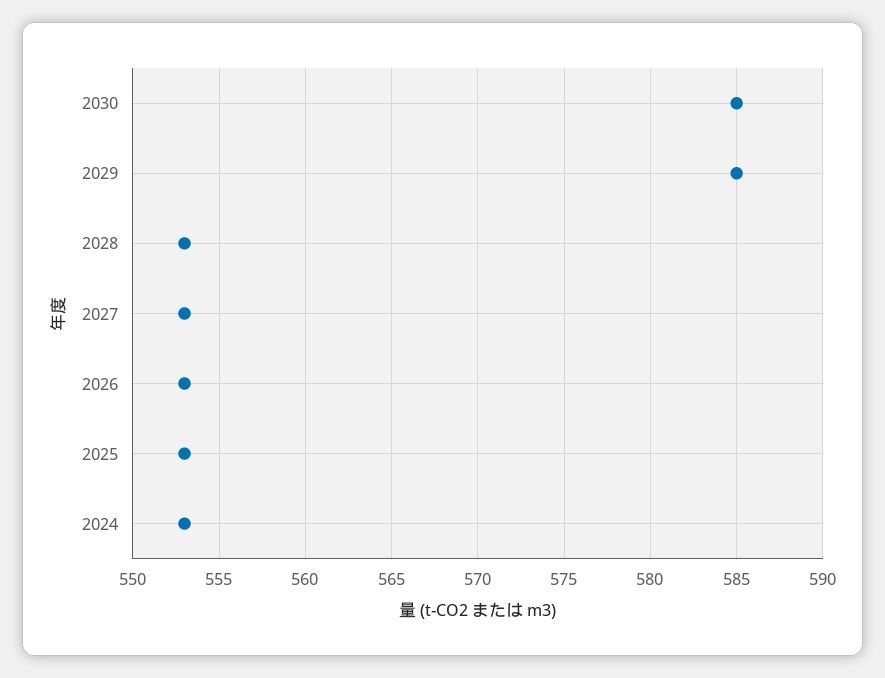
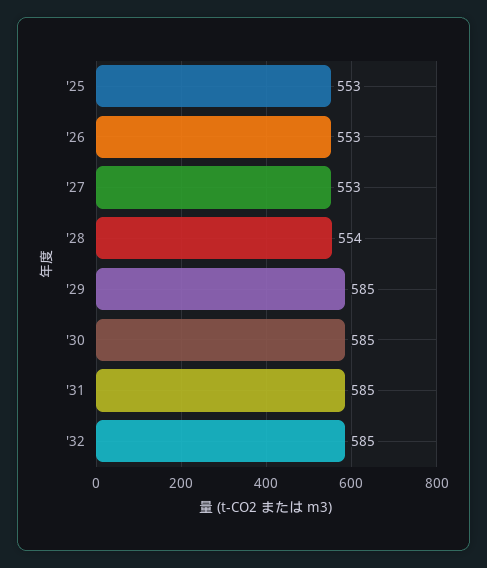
2028: 553 -> 554
2024: 553 -> none
'31: none -> 585
'32: none -> 585

